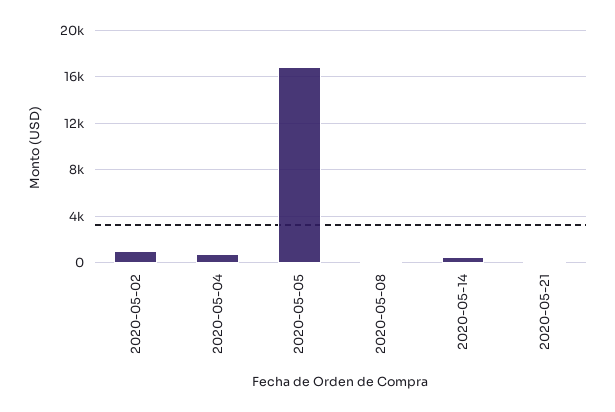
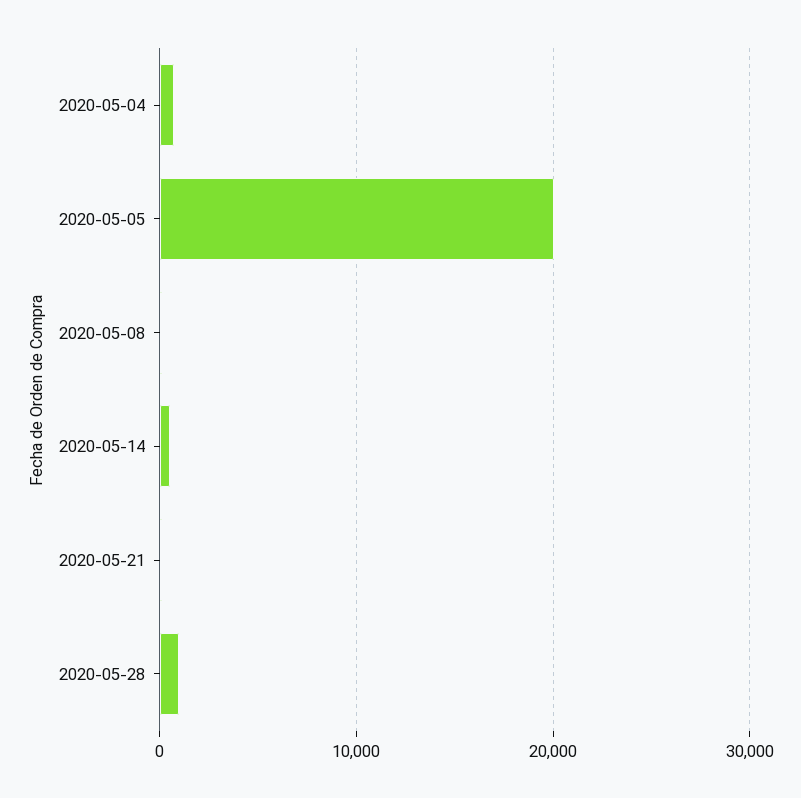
2020-05-02: 1000 -> none
2020-05-05: 17000 -> 20000
2020-05-28: none -> 1000

